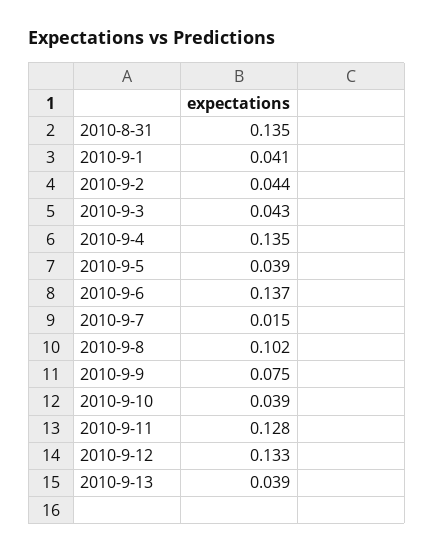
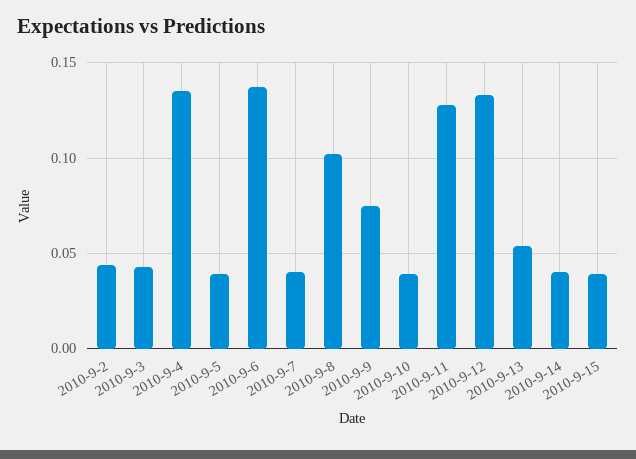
2010-8-31: 0.135 -> none
2010-9-1: 0.041 -> none
2010-9-7: 0.015 -> 0.04
2010-9-13: 0.039 -> 0.055
2010-9-14: none -> 0.04
2010-9-15: none -> 0.04

